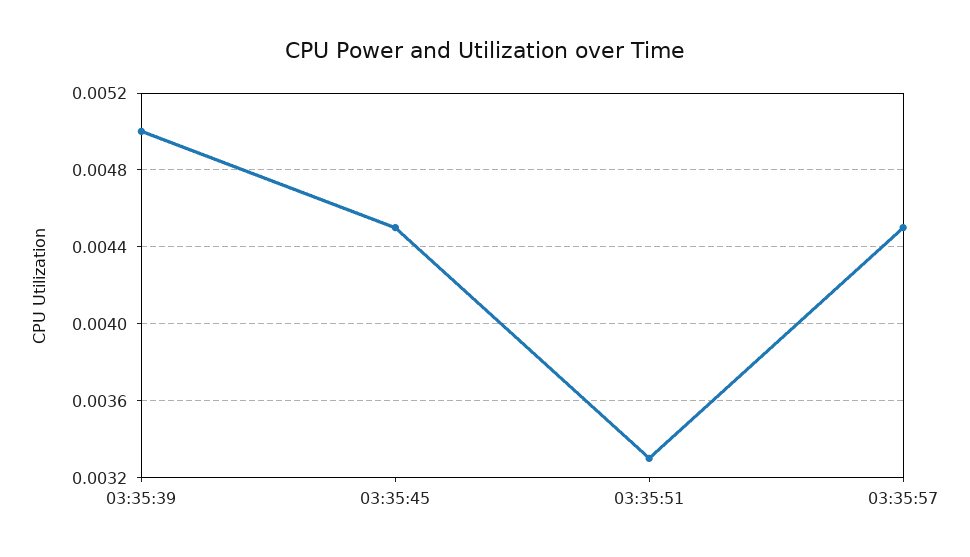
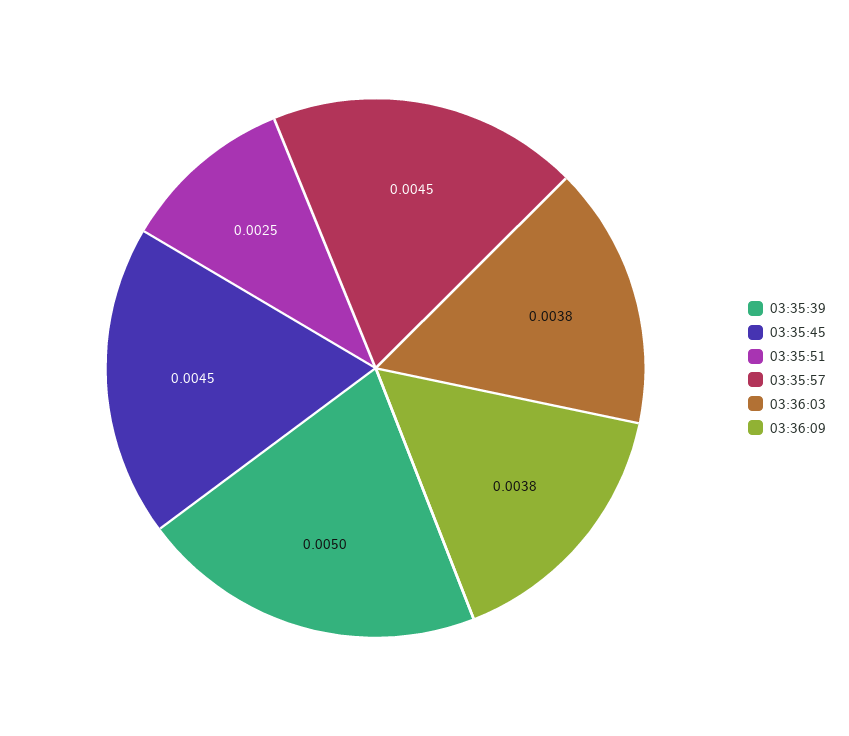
03:35:51: 0.0033 -> 0.0025
03:36:03: none -> 0.0038
03:36:09: none -> 0.0038

